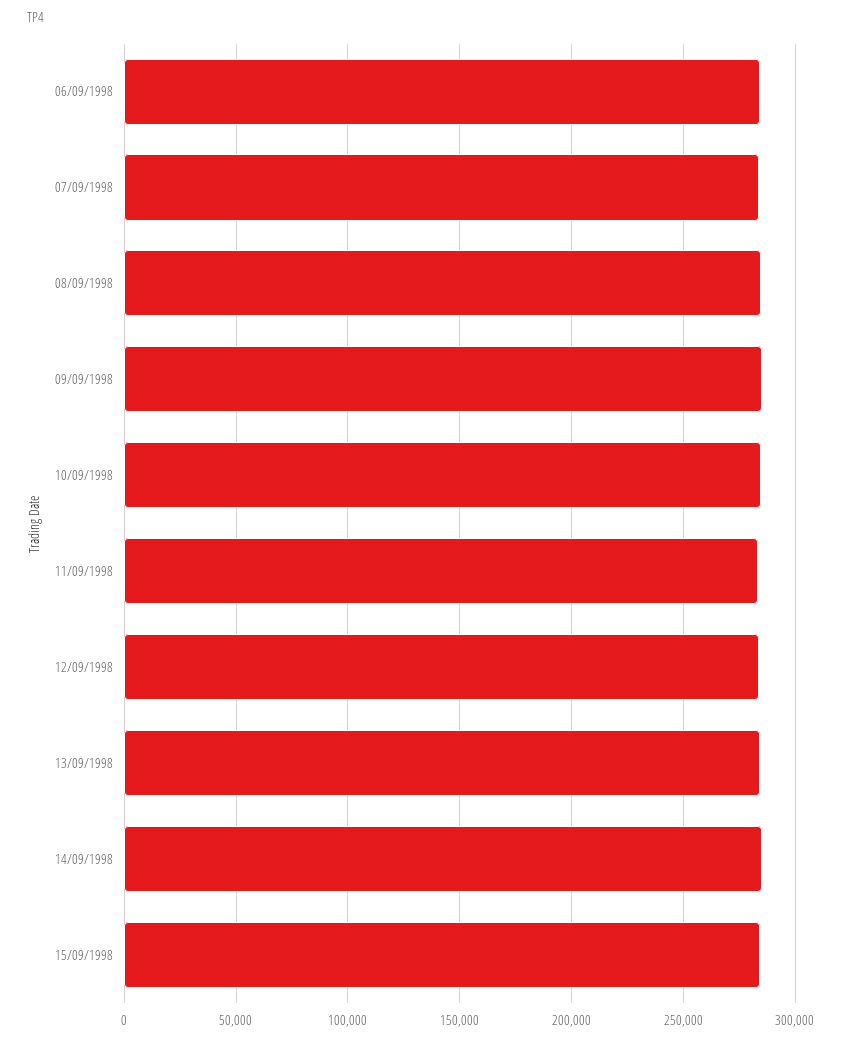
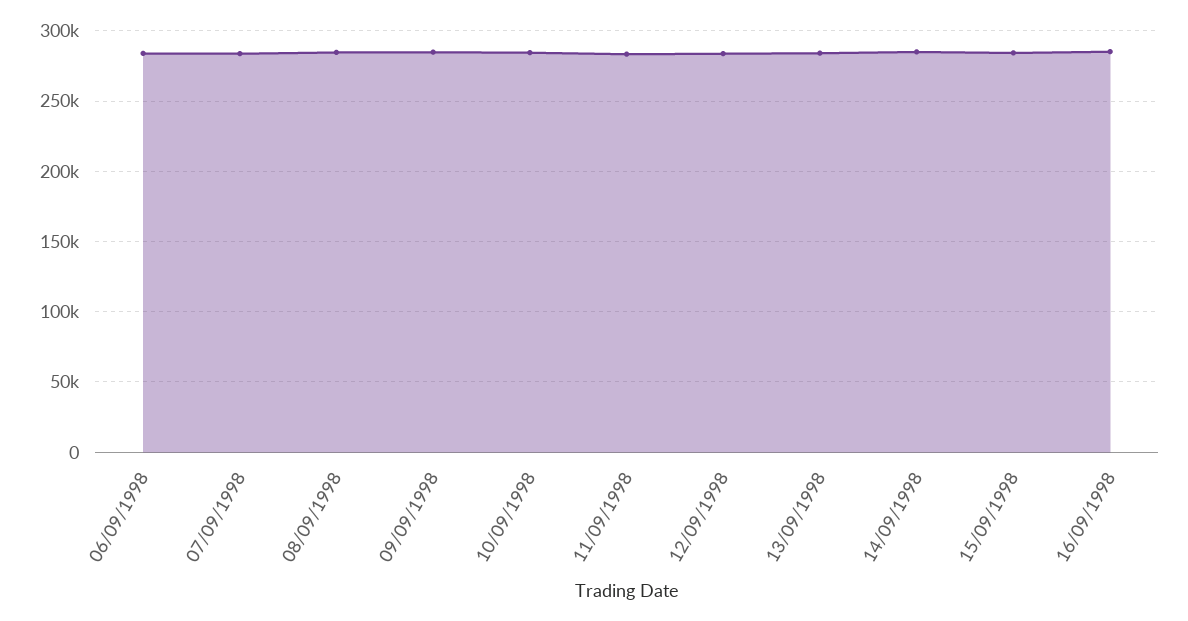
16/09/1998: none -> 285000

